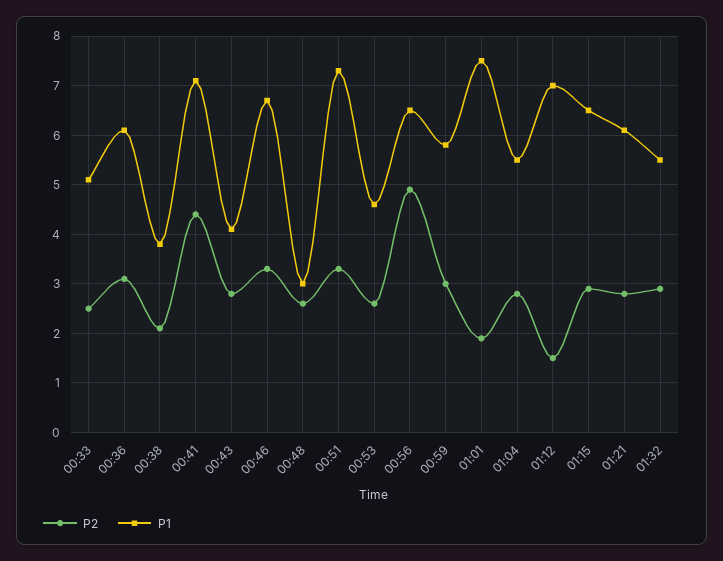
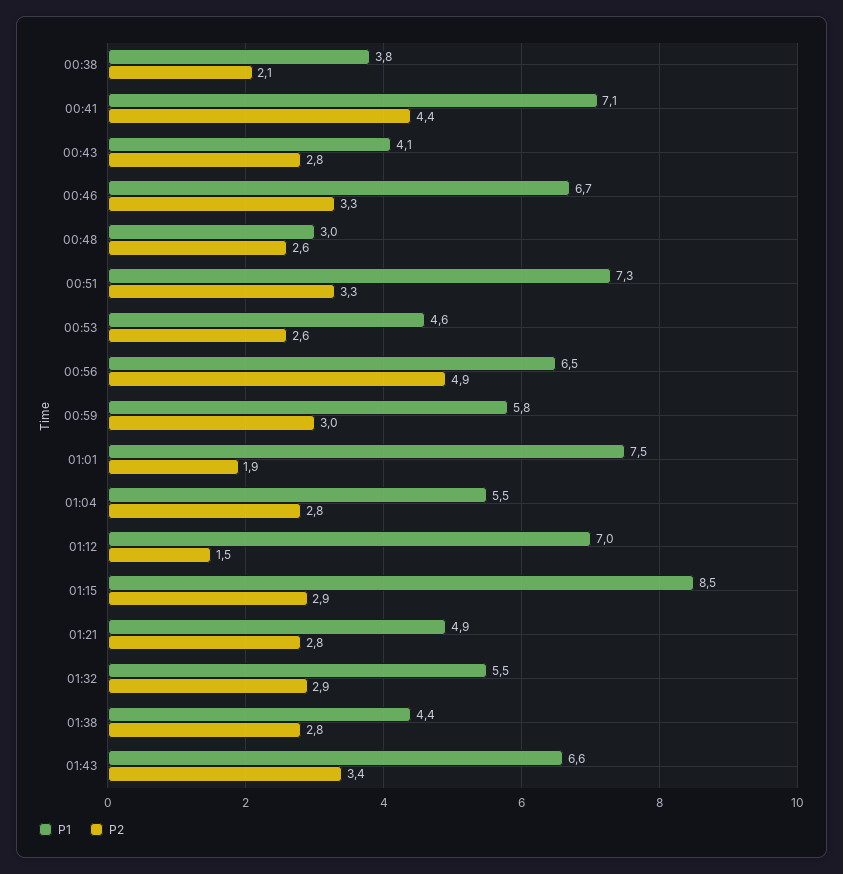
P2, 00:33: 2.5 -> none
P1, 00:33: 5 -> none
P2, 00:36: 3 -> none
P1, 00:36: 6 -> none
P1, 01:15: 6.5 -> 8.5
P1, 01:21: 6 -> 4.9
P1, 01:38: none -> 4.4
P2, 01:38: none -> 2.8
P1, 01:43: none -> 6.6
P2, 01:43: none -> 3.4

